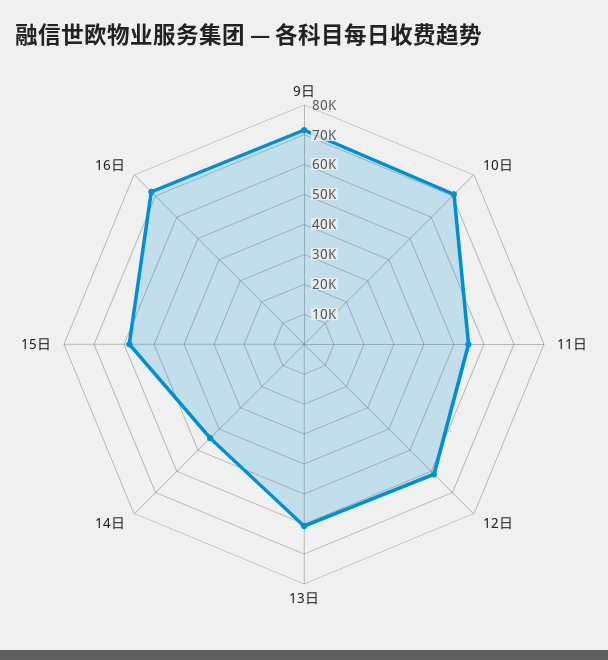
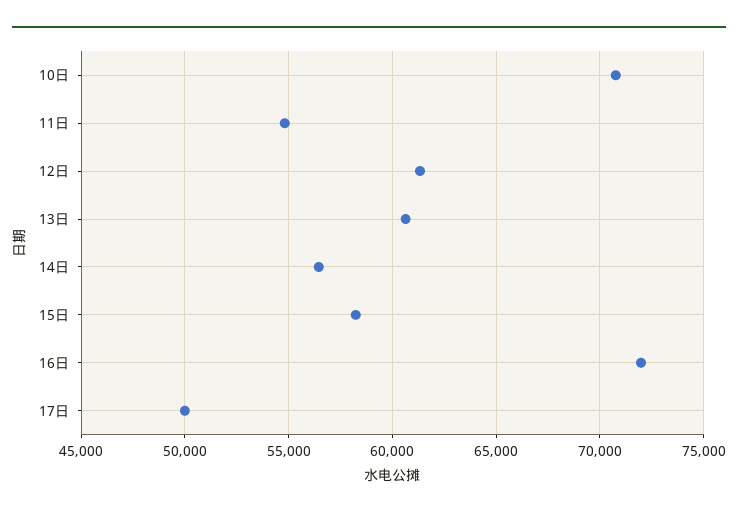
9日: 70000 -> none
14日: 45000 -> 56500
17日: none -> 50000

